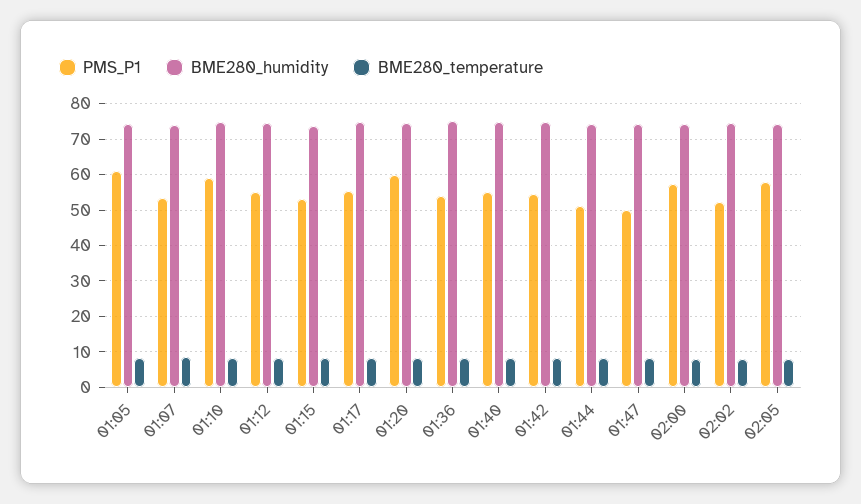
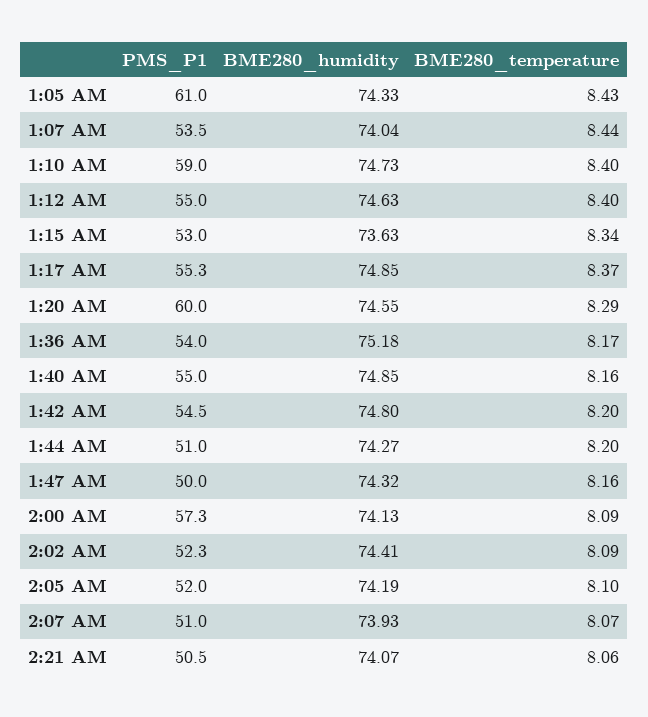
PMS_P1, 02:05: 58 -> 52
PMS_P1, 2:07 AM: none -> 51
BME280_humidity, 2:07 AM: none -> 73.93
BME280_temperature, 2:07 AM: none -> 8.07
PMS_P1, 2:21 AM: none -> 50.5
BME280_humidity, 2:21 AM: none -> 74.07
BME280_temperature, 2:21 AM: none -> 8.06

